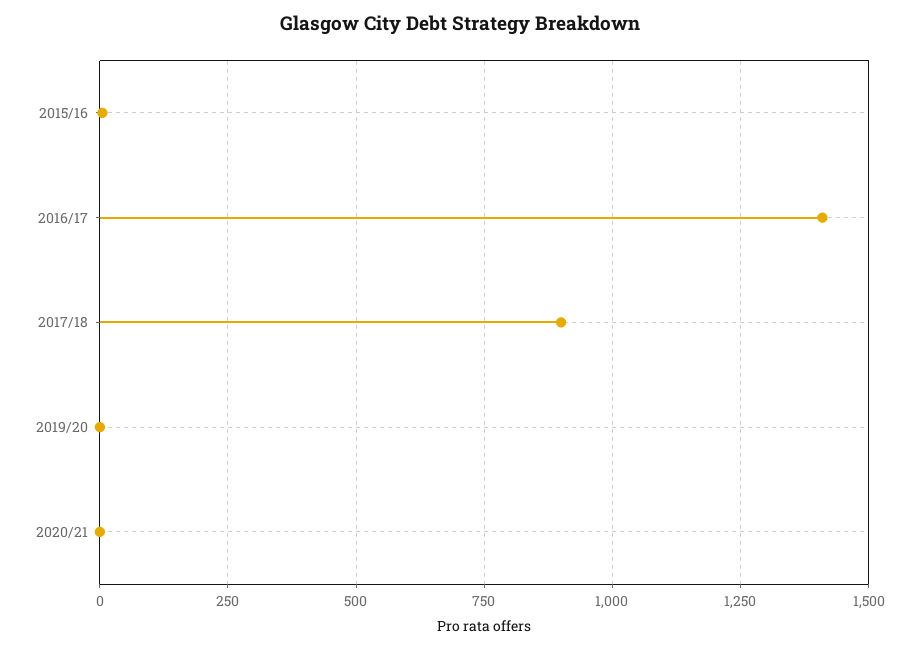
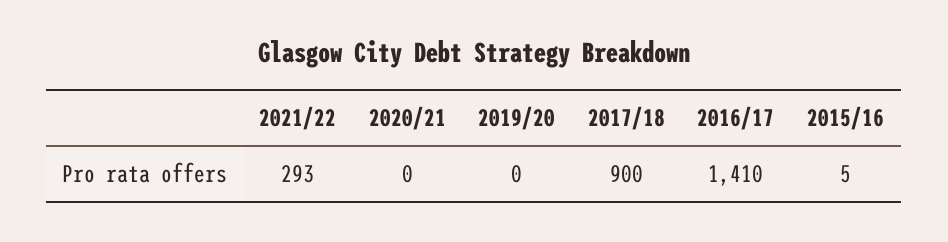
2021/22: none -> 293

